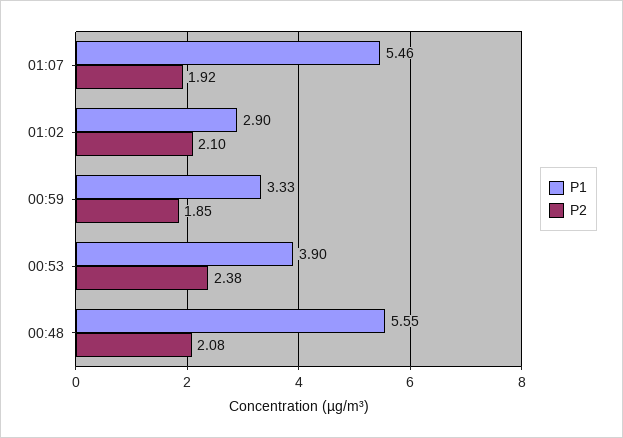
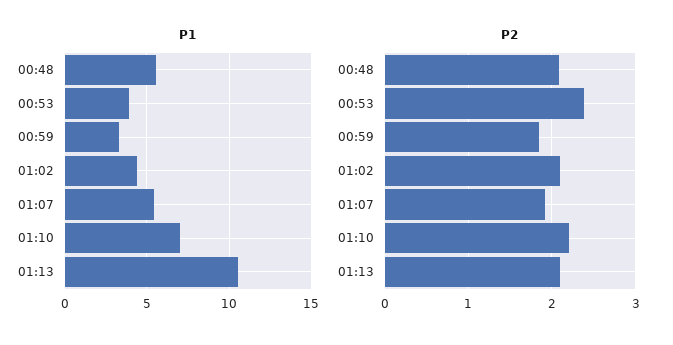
P1, 01:02: 2.9 -> 4.5
P1, 01:10: none -> 7
P1, 01:13: none -> 10.5
P2, 01:10: none -> 2.2
P2, 01:13: none -> 2.1

